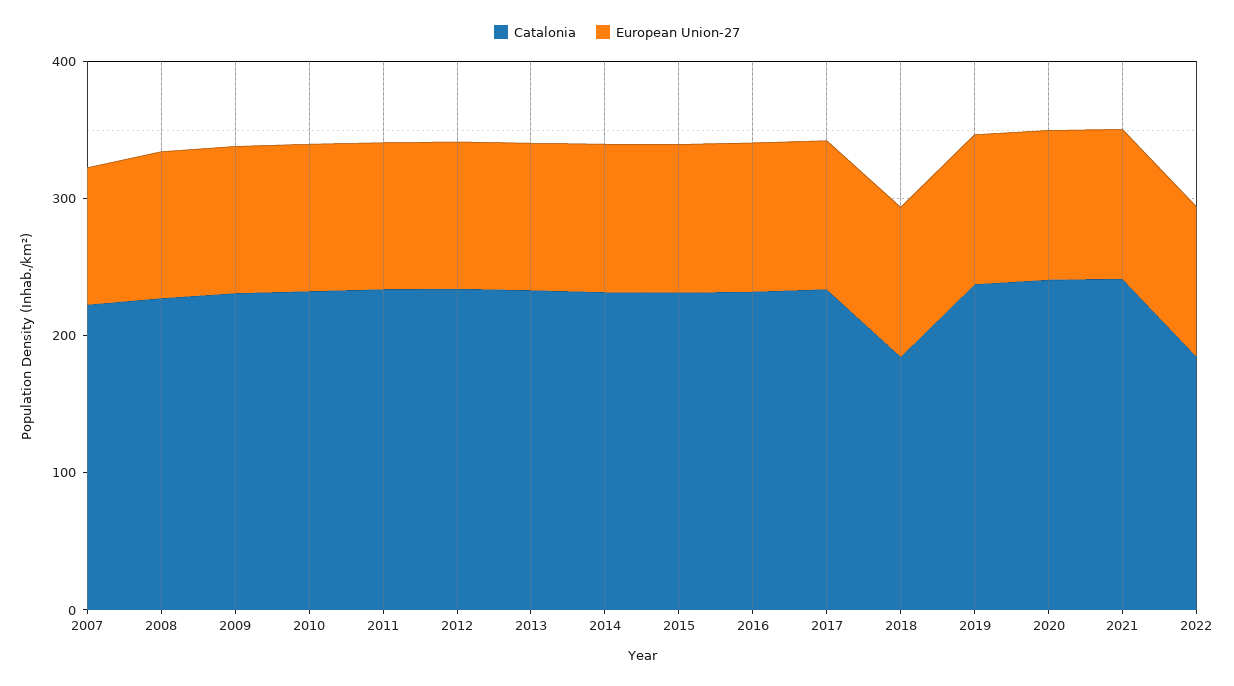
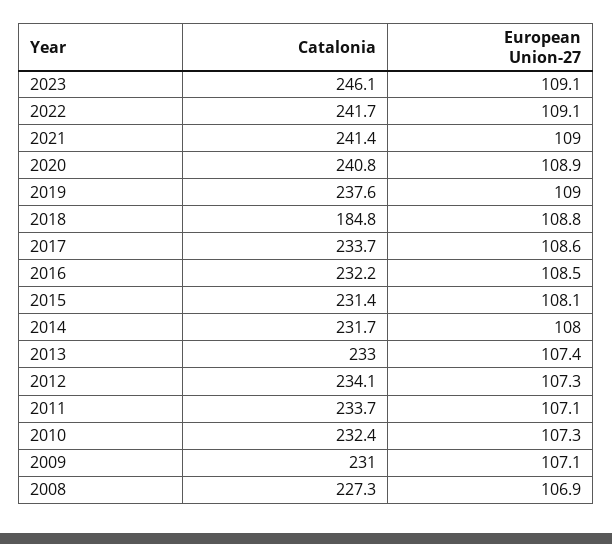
Catalonia, 2007: 220 -> none
European Union-27, 2007: 100 -> none
Catalonia, 2022: 180 -> 241.7
Catalonia, 2023: none -> 246.1
European Union-27, 2023: none -> 109.1

